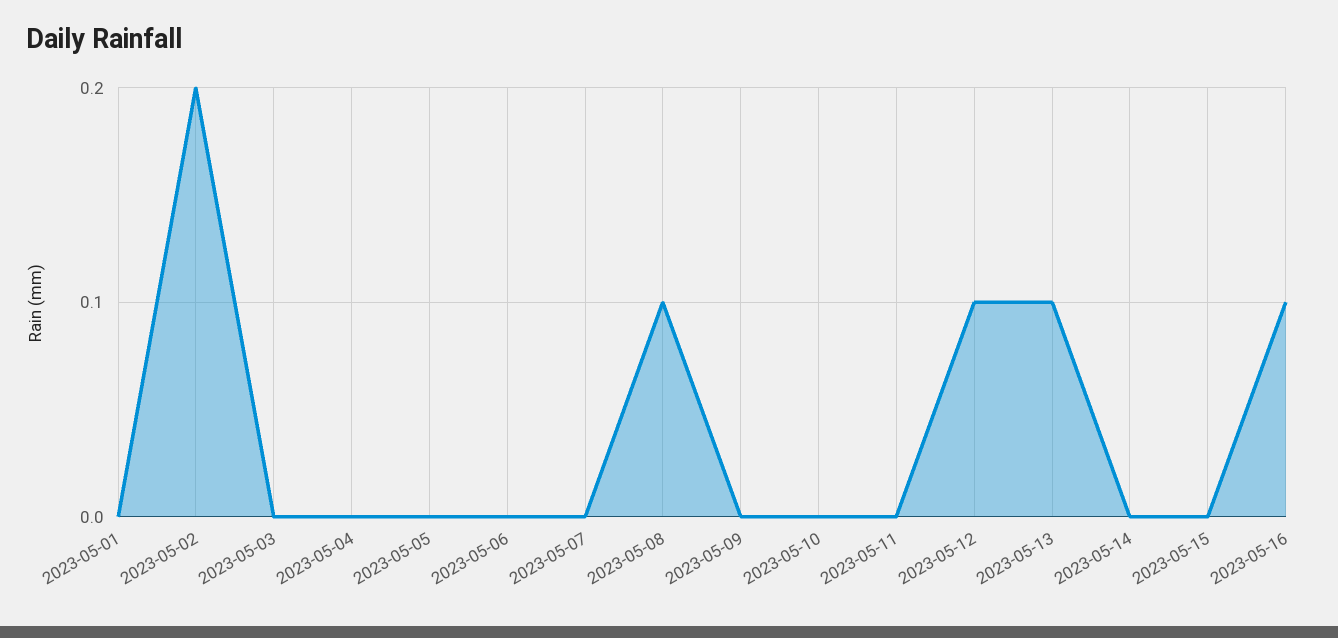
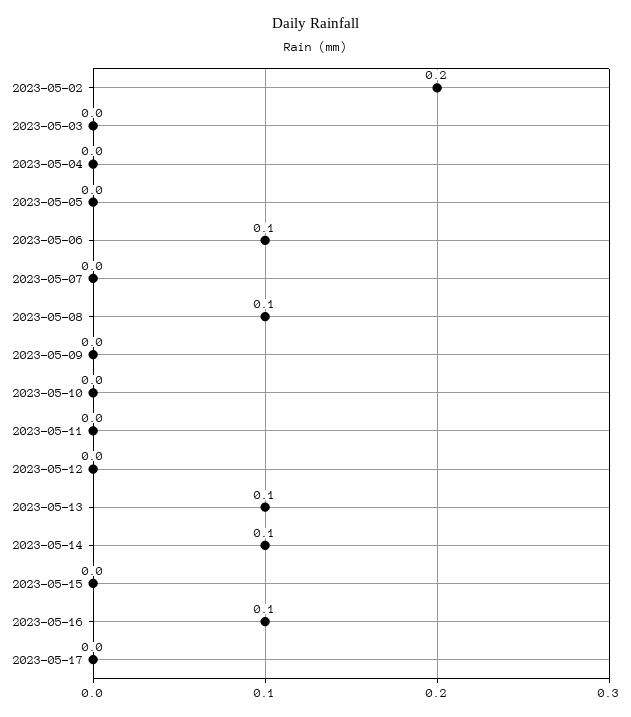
2023-05-01: 0 -> none
2023-05-06: 0 -> 0.1
2023-05-12: 0.1 -> 0
2023-05-14: 0 -> 0.1
2023-05-17: none -> 0

